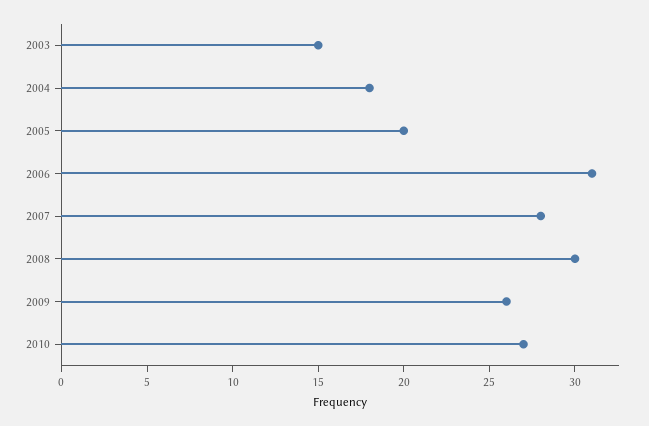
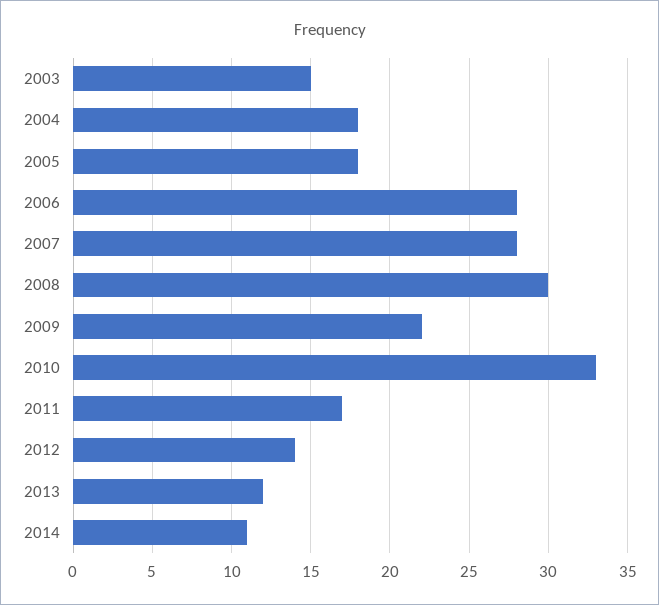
2005: 20 -> 18
2006: 31 -> 28
2009: 26 -> 22
2010: 27 -> 33
2011: none -> 17
2012: none -> 14
2013: none -> 12
2014: none -> 11

